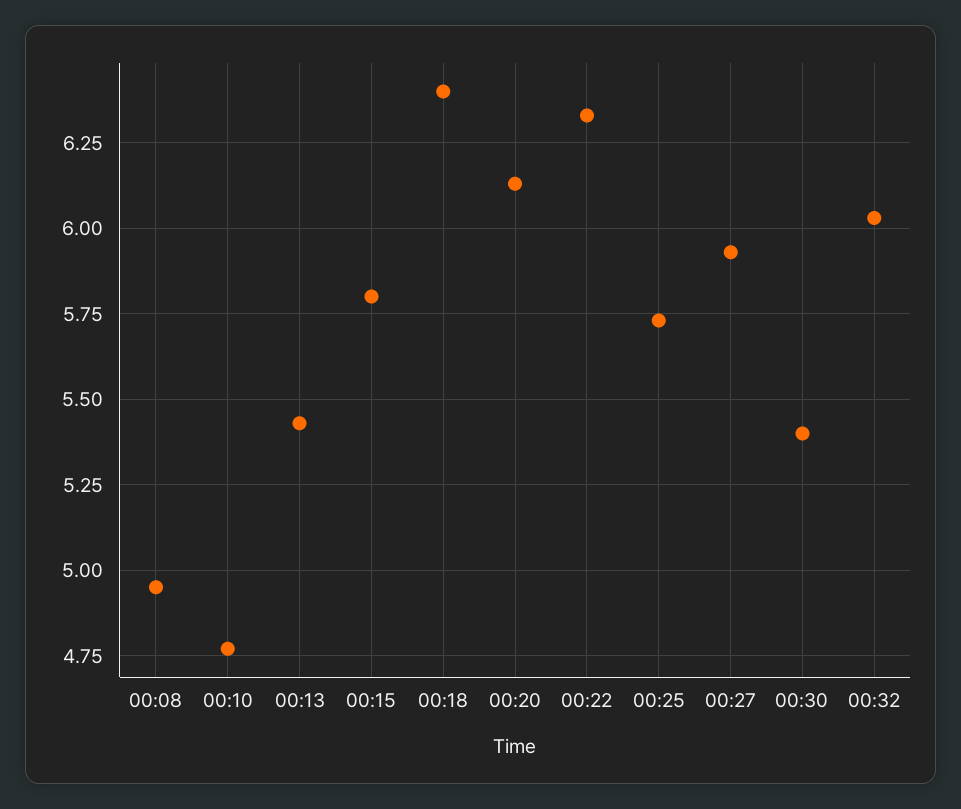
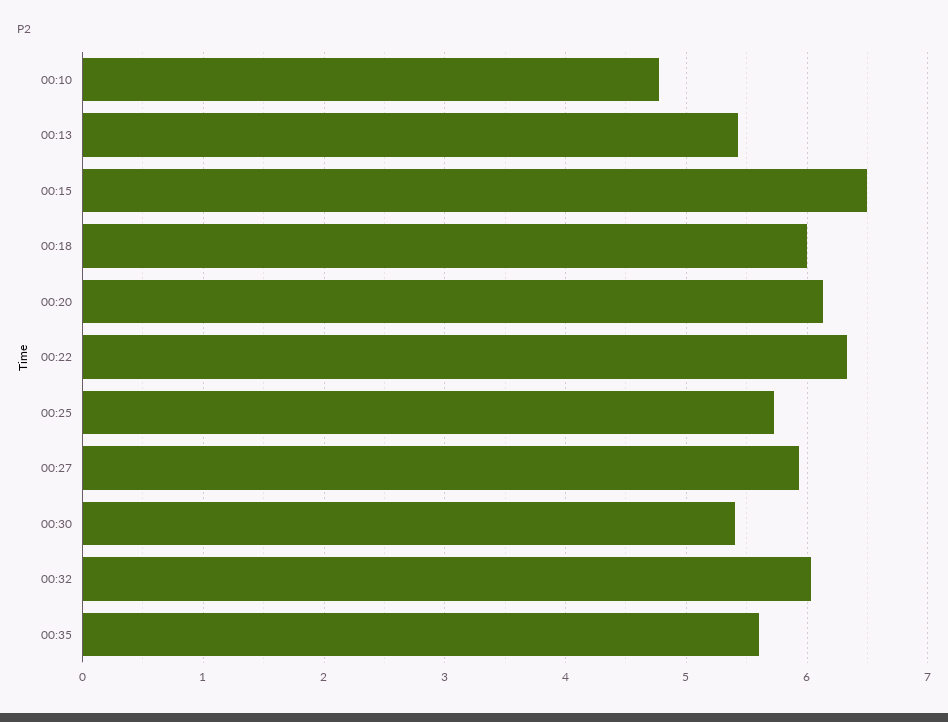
00:08: 4.95 -> none
00:15: 5.8 -> 6.5
00:18: 6.4 -> 6
00:35: none -> 5.6

